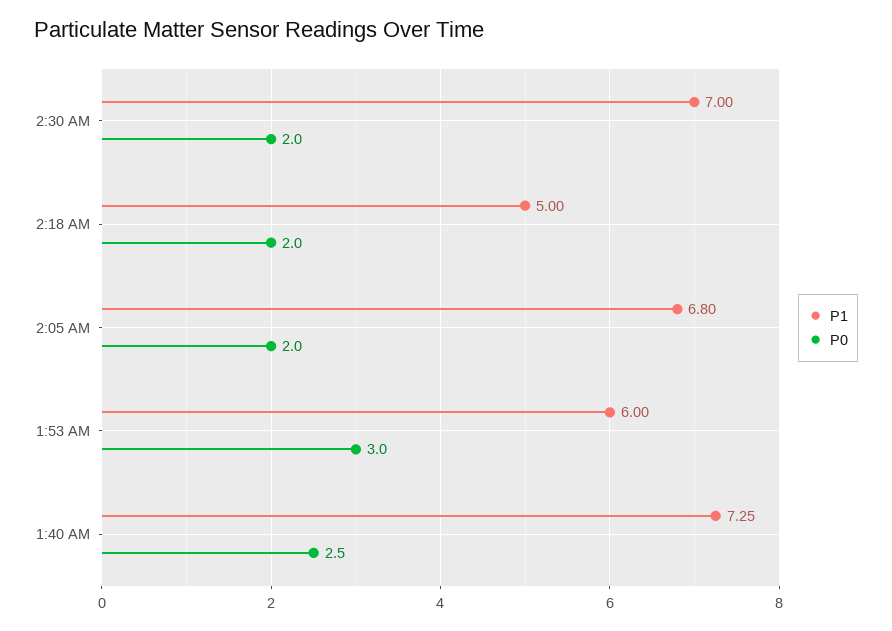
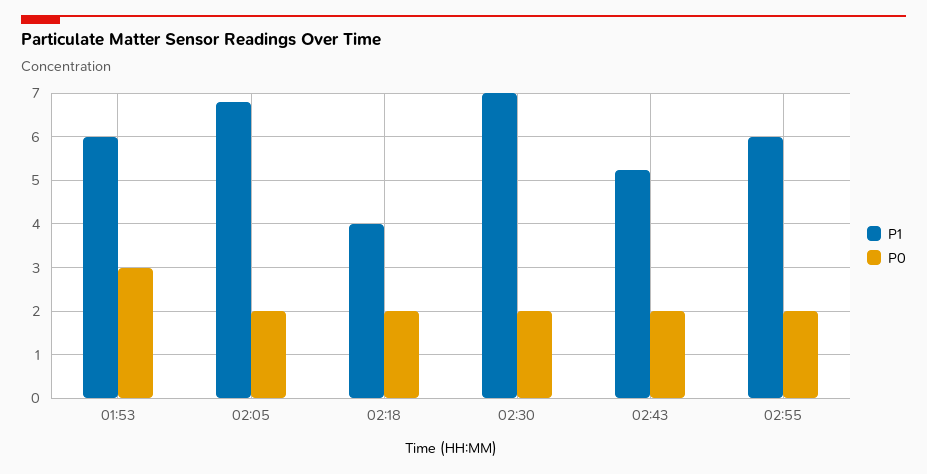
P1, 2:18 AM: 5 -> 4
P1, 1:40 AM: 7.25 -> none
P0, 1:40 AM: 2.5 -> none
P1, 02:43: none -> 5.2
P0, 02:43: none -> 2
P1, 02:55: none -> 6
P0, 02:55: none -> 2

